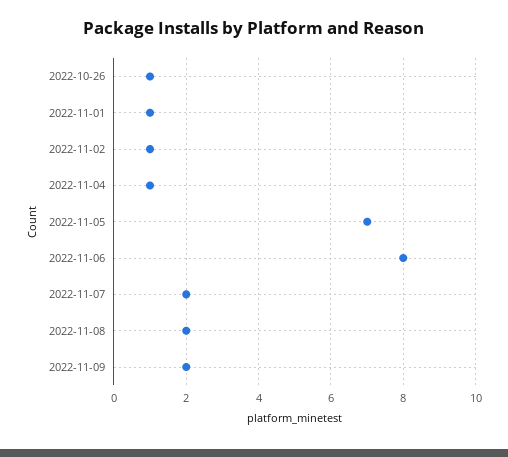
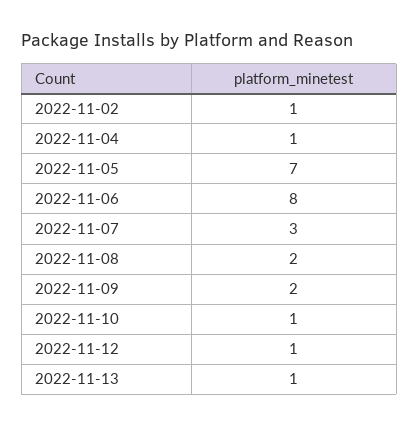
2022-10-26: 1 -> none
2022-11-01: 1 -> none
2022-11-07: 2 -> 3
2022-11-10: none -> 1
2022-11-12: none -> 1
2022-11-13: none -> 1

